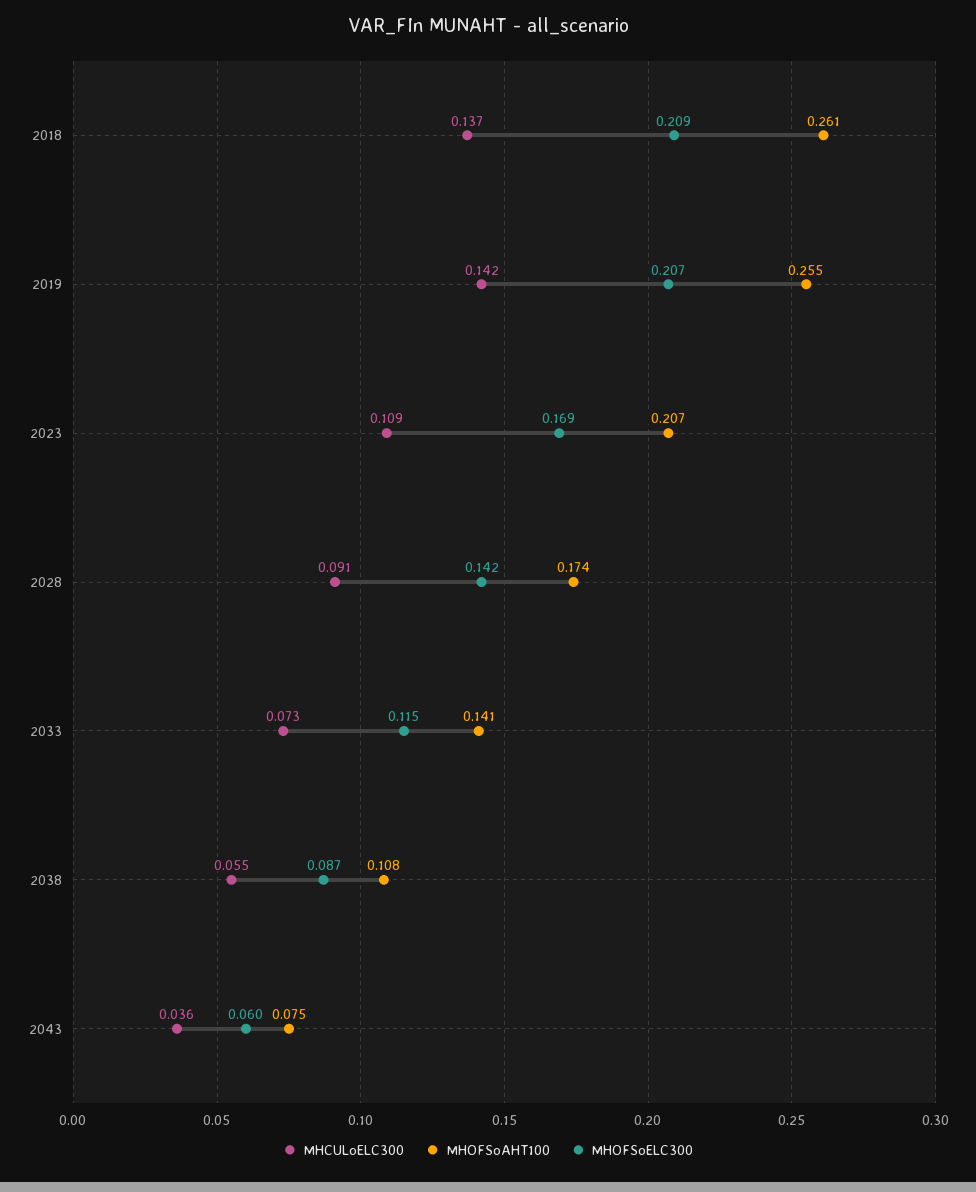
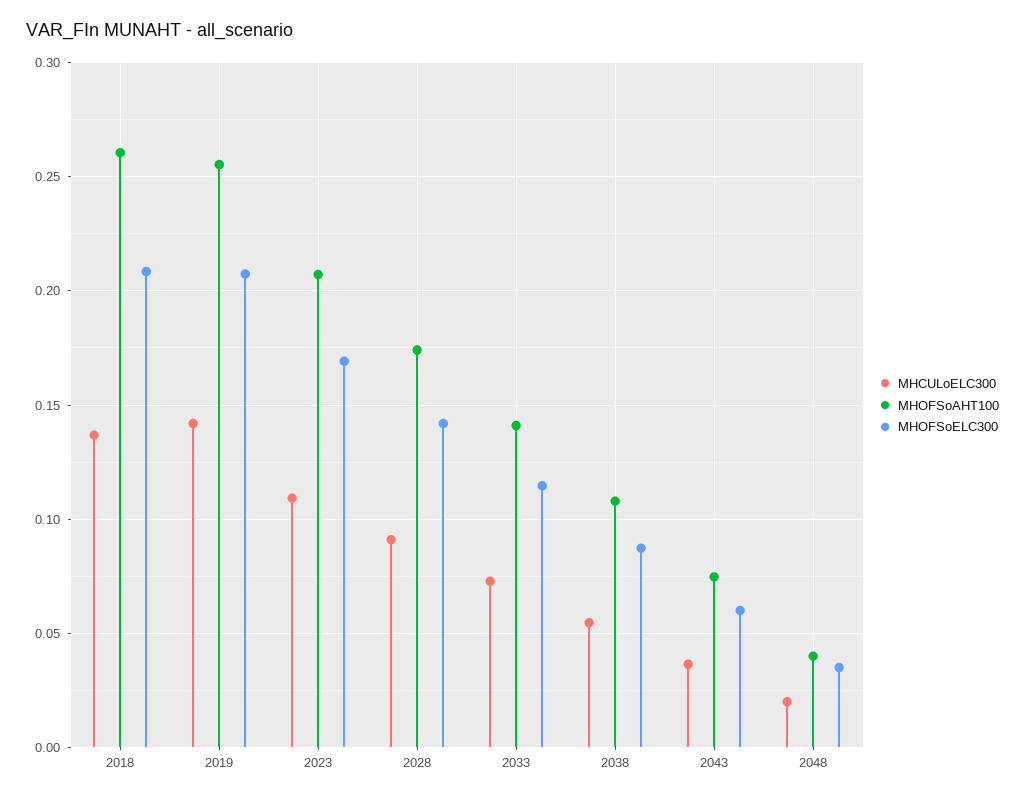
MHCULoELC300, 2048: none -> 0.02
MHOFSoAHT100, 2048: none -> 0.04
MHOFSoELC300, 2048: none -> 0.035

